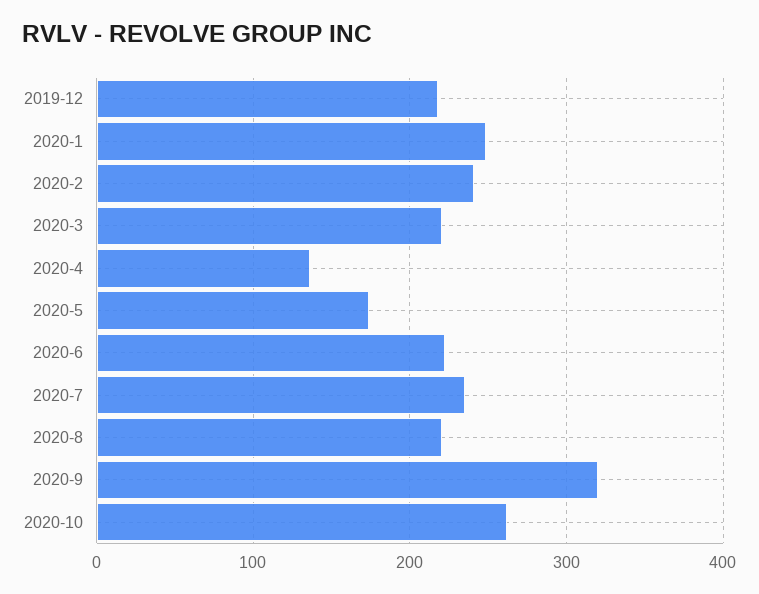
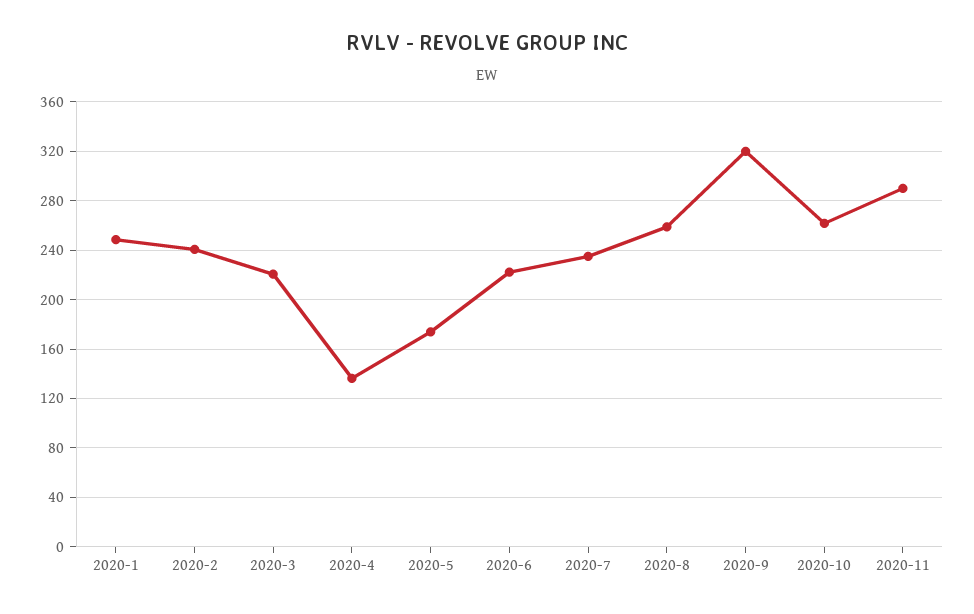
2019-12: 220 -> none
2020-8: 220 -> 260
2020-11: none -> 290

